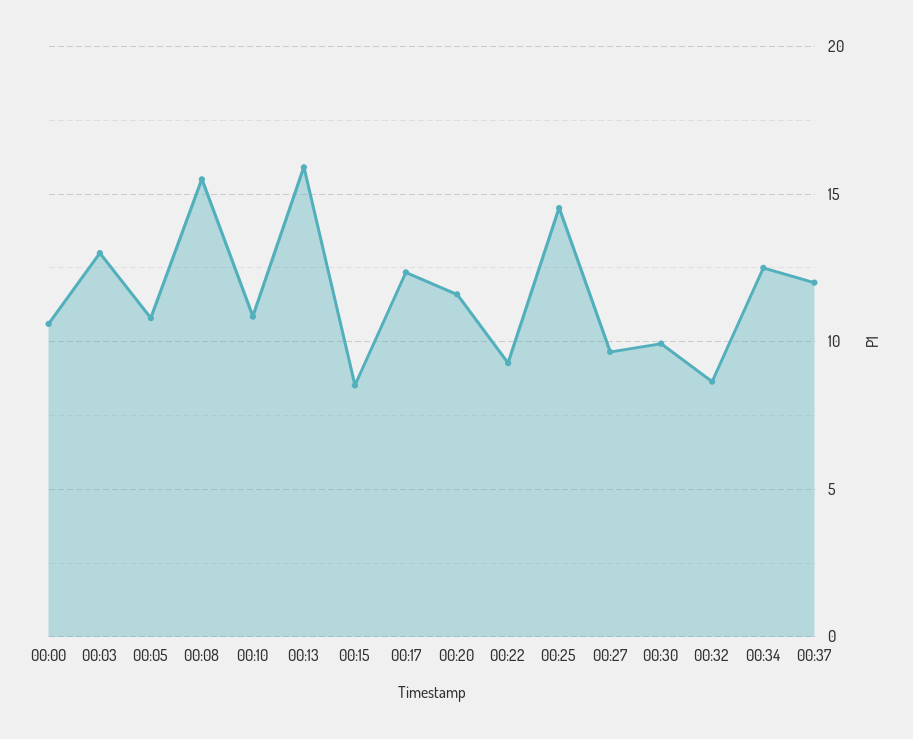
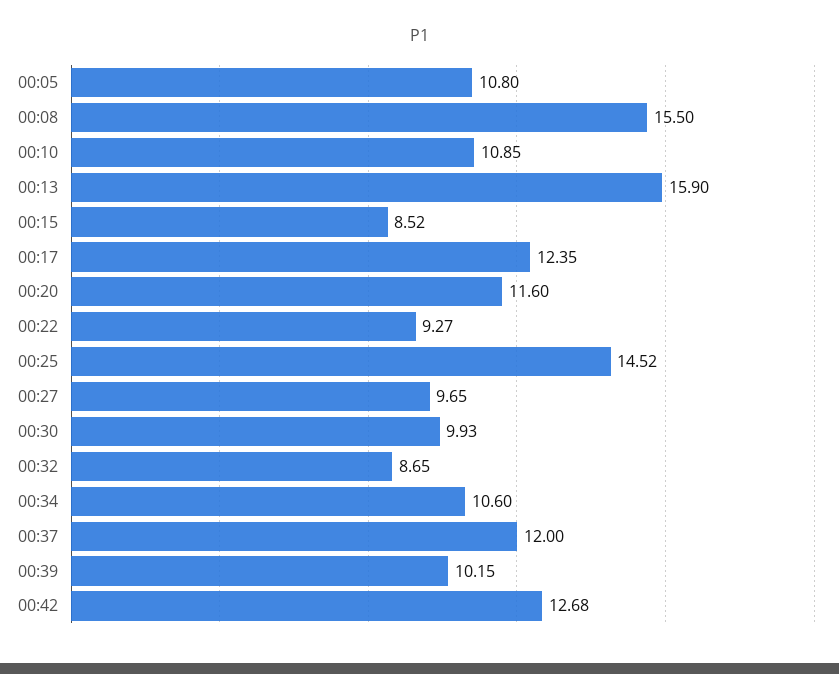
00:00: 10.5 -> none
00:03: 13 -> none
00:34: 12.5 -> 10.6
00:39: none -> 10.15
00:42: none -> 12.68

